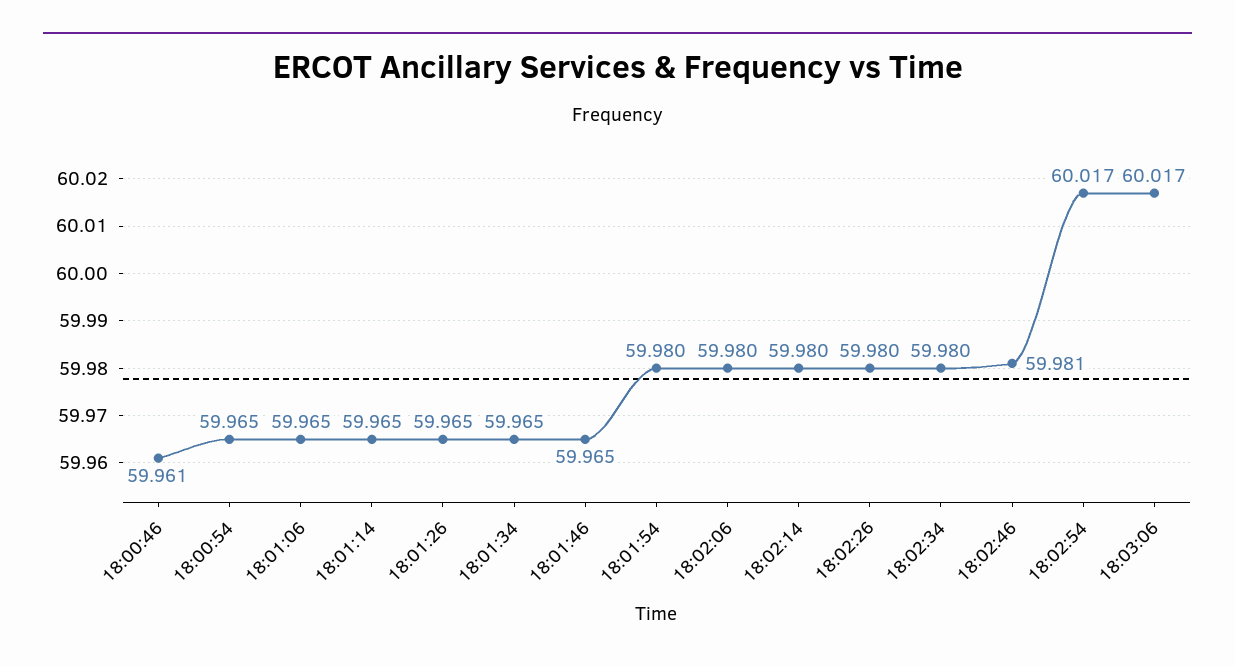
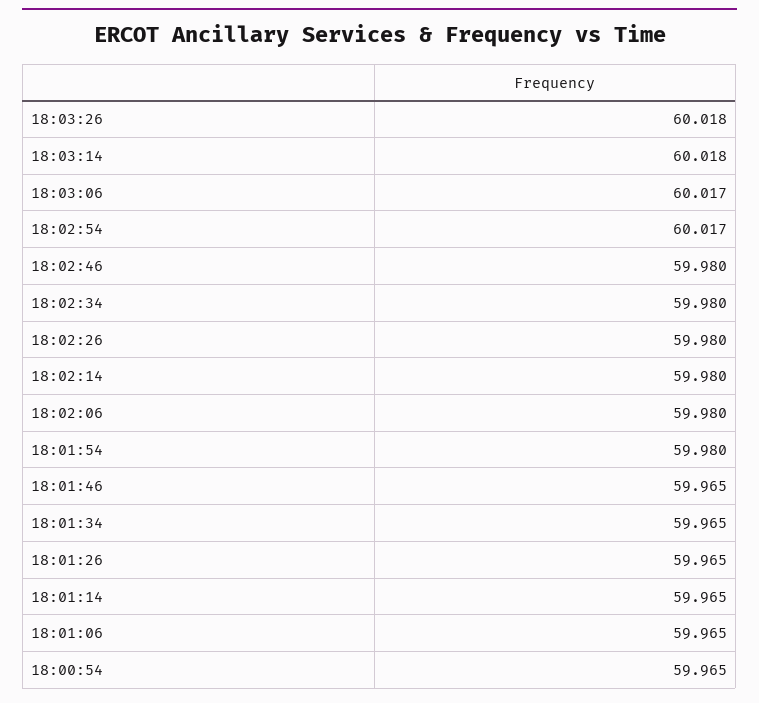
18:00:46: 59.961 -> none
18:02:46: 59.981 -> 59.98
18:03:26: none -> 60.018
18:03:14: none -> 60.018

